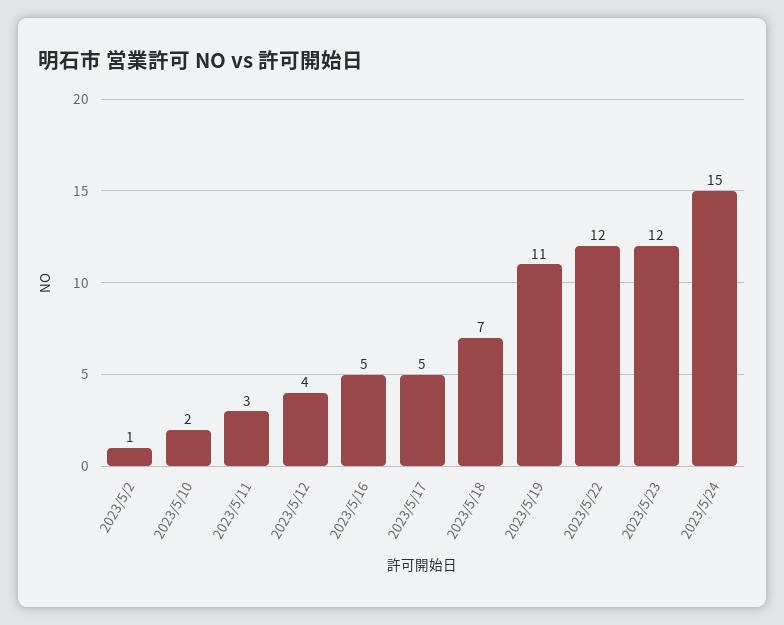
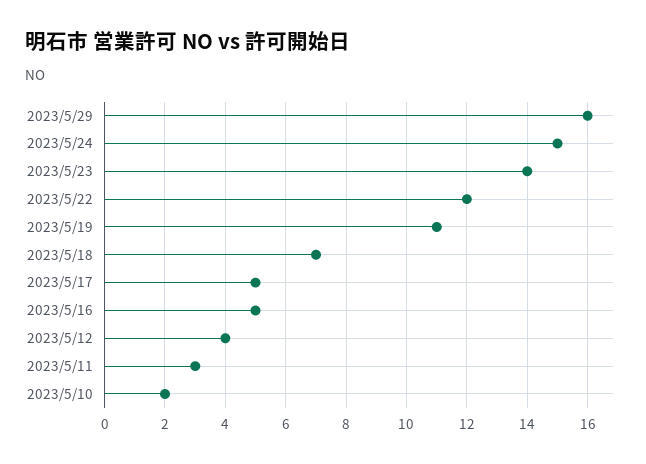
2023/5/2: 1 -> none
2023/5/23: 12 -> 14
2023/5/29: none -> 16

